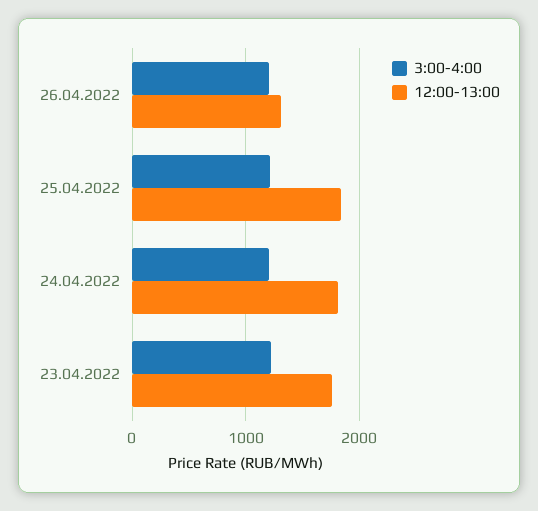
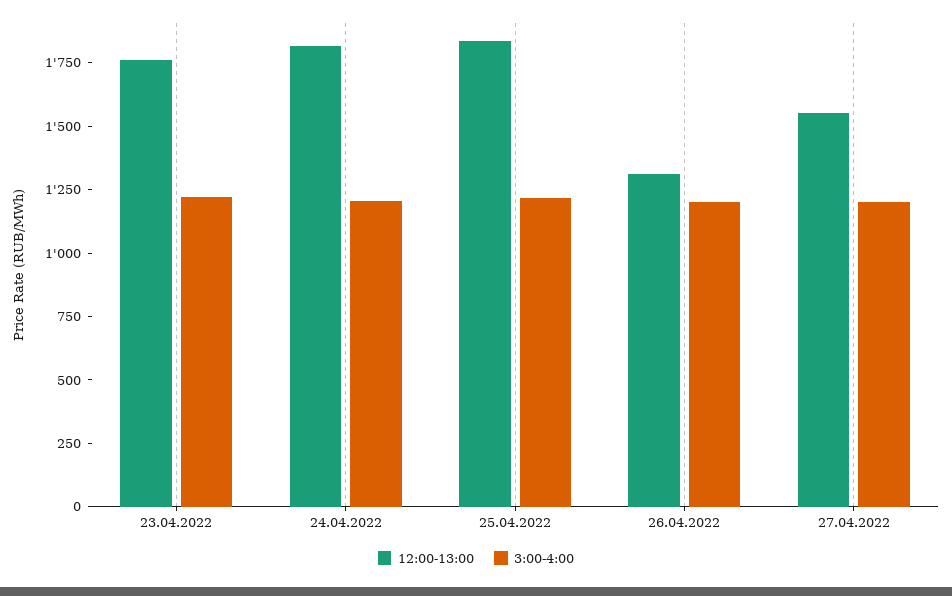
12:00-13:00, 27.04.2022: none -> 1550
3:00-4:00, 27.04.2022: none -> 1200

